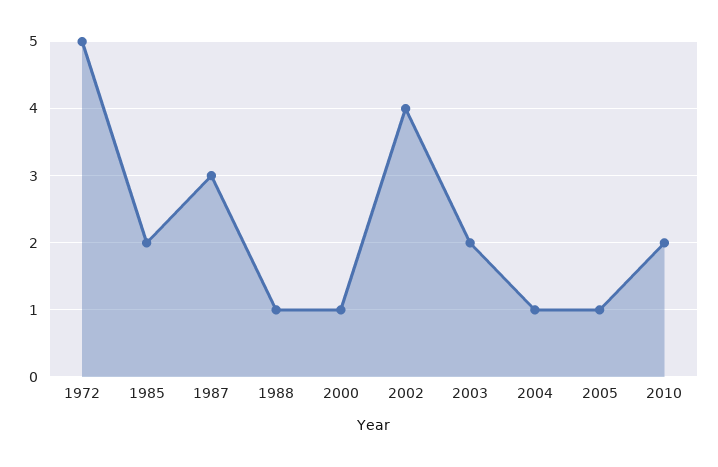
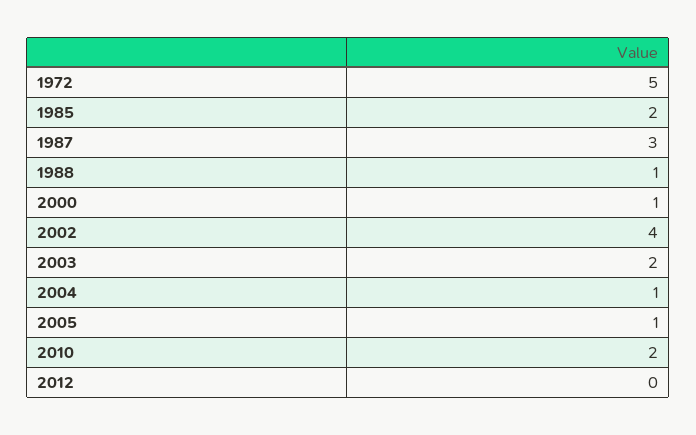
2012: none -> 0

